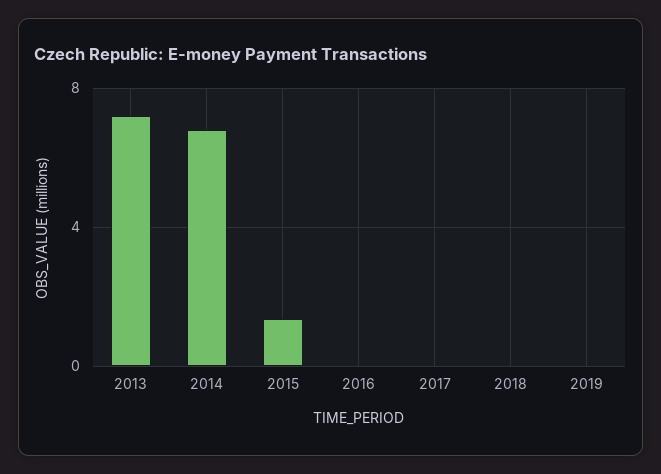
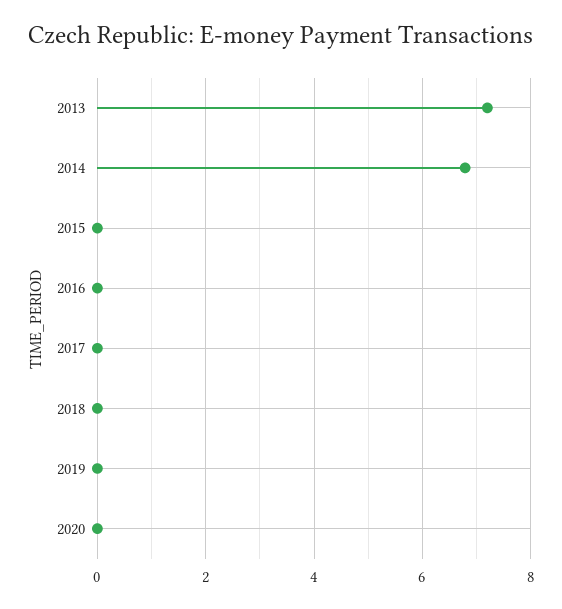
2015: 1.5 -> 0
2020: none -> 0

